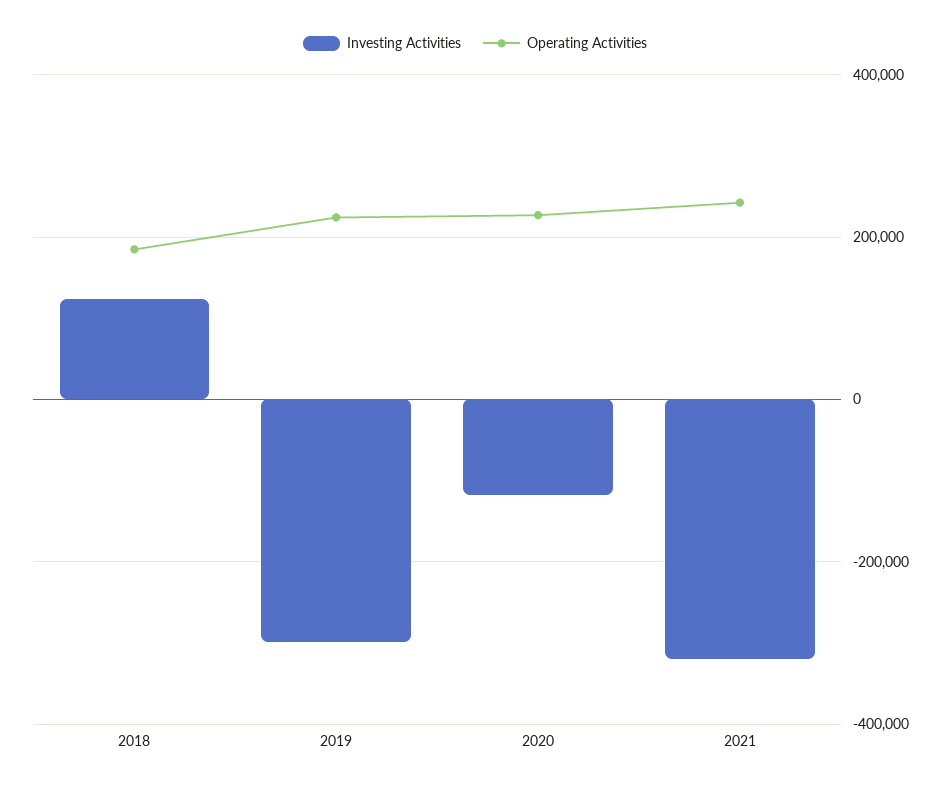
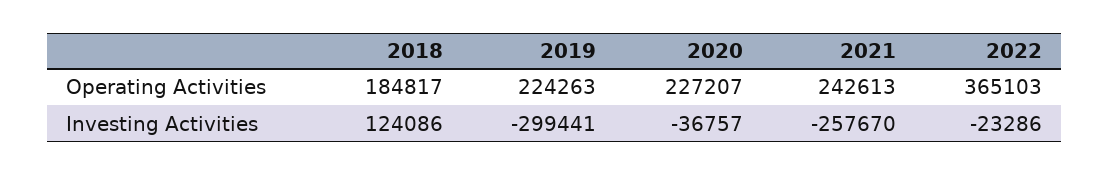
Investing Activities, 2020: -120000 -> -36757
Investing Activities, 2021: -320000 -> -257670
Operating Activities, 2022: none -> 365103
Investing Activities, 2022: none -> -23286

